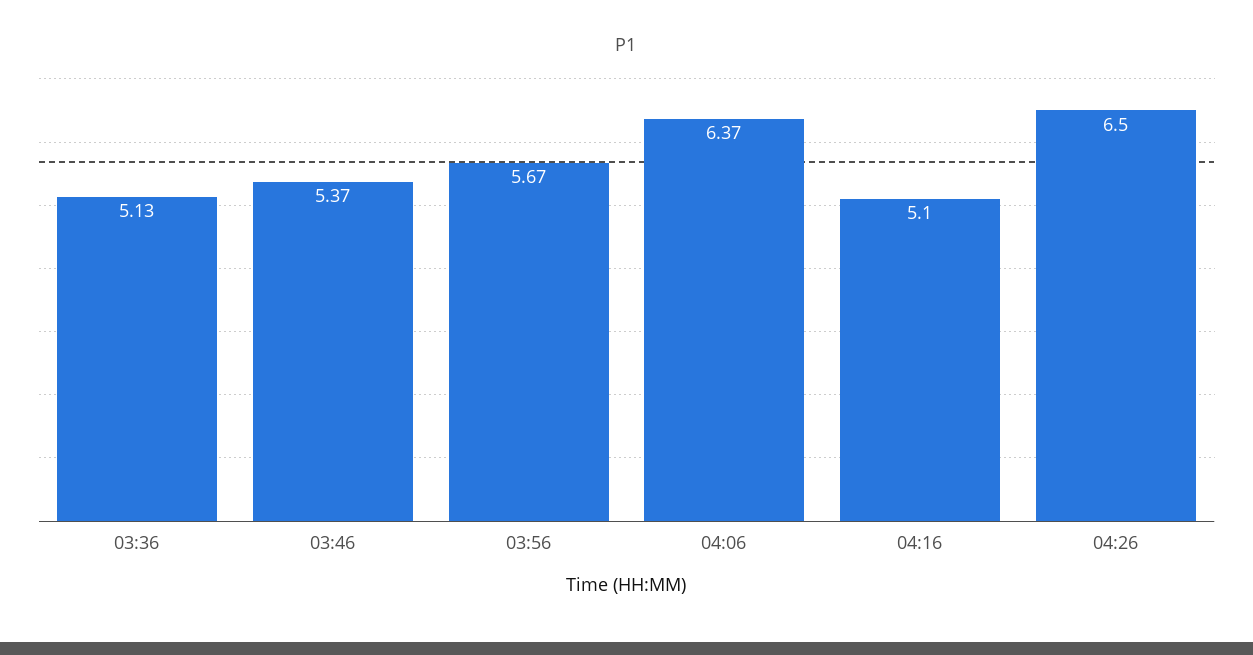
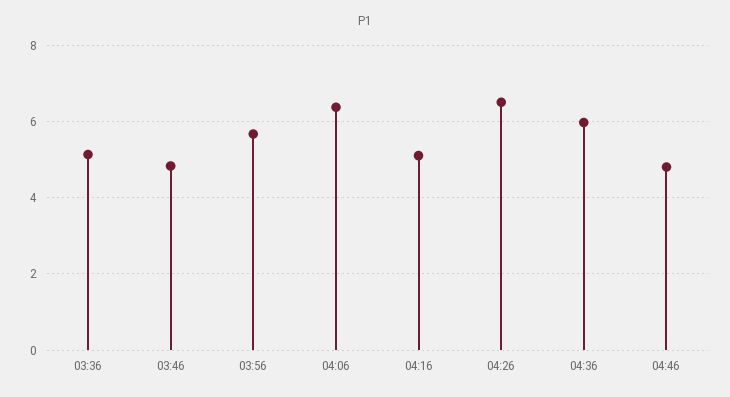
03:46: 5.37 -> 4.8
04:36: none -> 6
04:46: none -> 4.8

